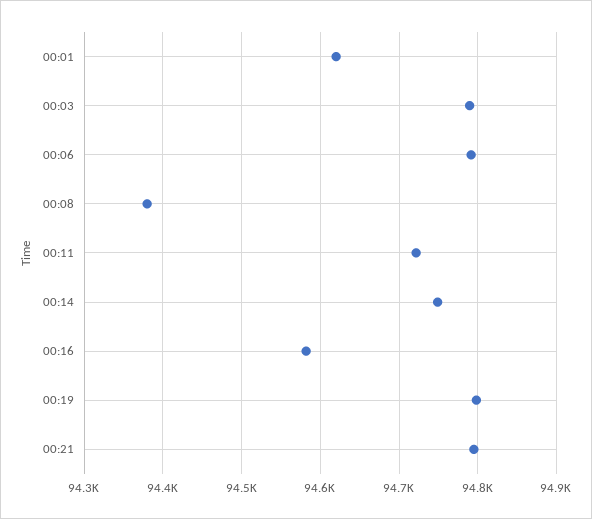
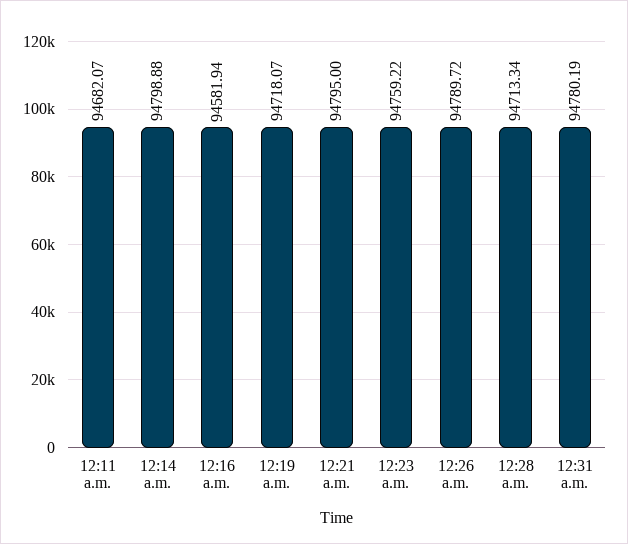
00:01: 94620 -> none
00:03: 94790 -> none
00:06: 94790 -> none
00:08: 94380 -> none
00:11: 94720 -> 94682.07
00:14: 94750 -> 94798.88
00:19: 94800 -> 94718.07
12:23 a.m.: none -> 94759.22
12:26 a.m.: none -> 94789.72
12:28 a.m.: none -> 94713.34
12:31 a.m.: none -> 94780.19

